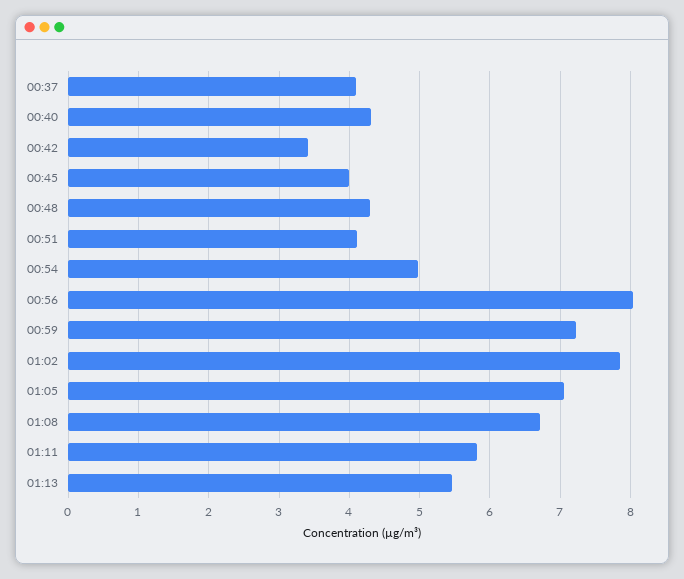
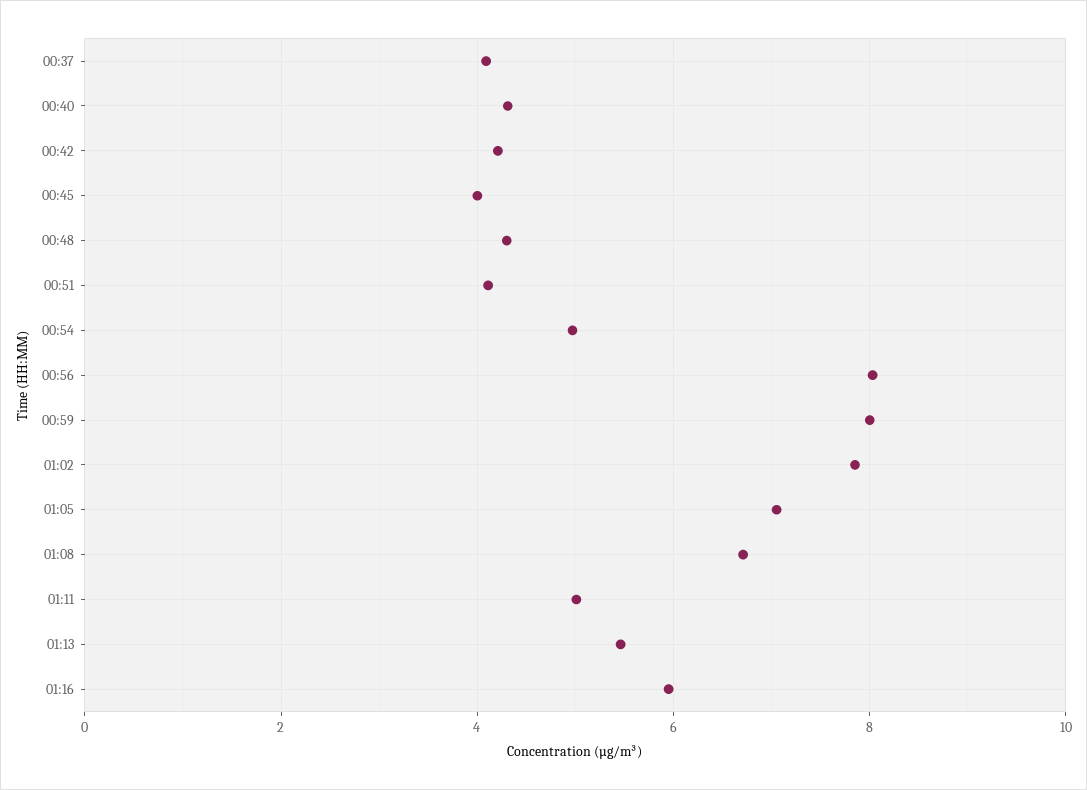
00:42: 3.4 -> 4.2
00:59: 7.2 -> 8
01:11: 5.8 -> 5
01:16: none -> 6

